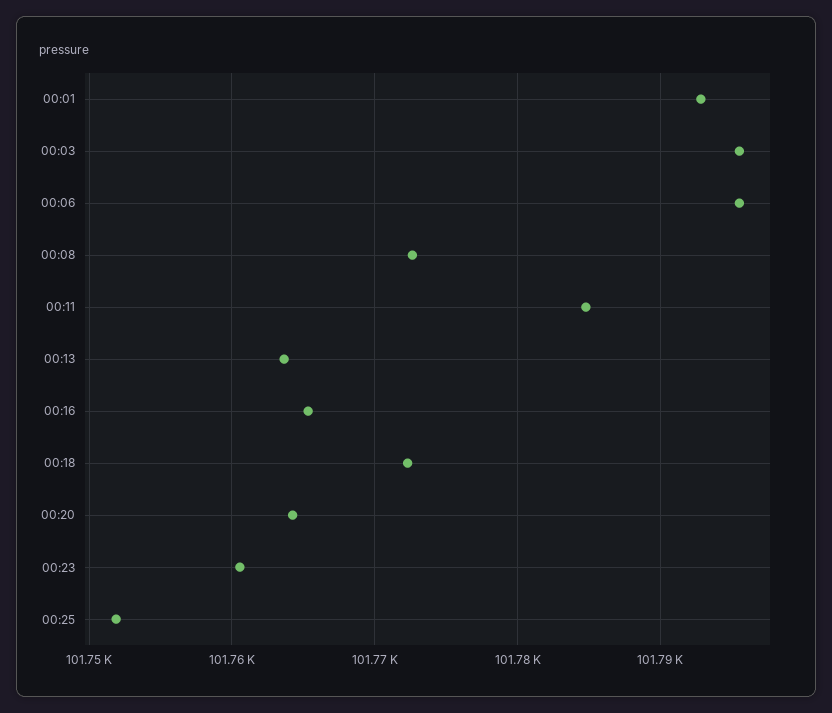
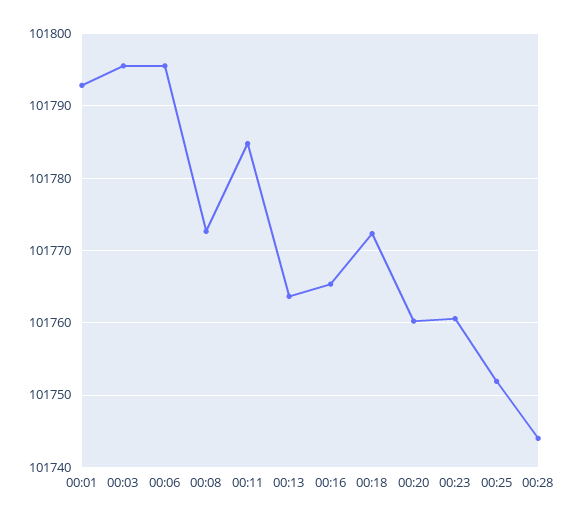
00:20: 101764 -> 101760
00:28: none -> 101744

